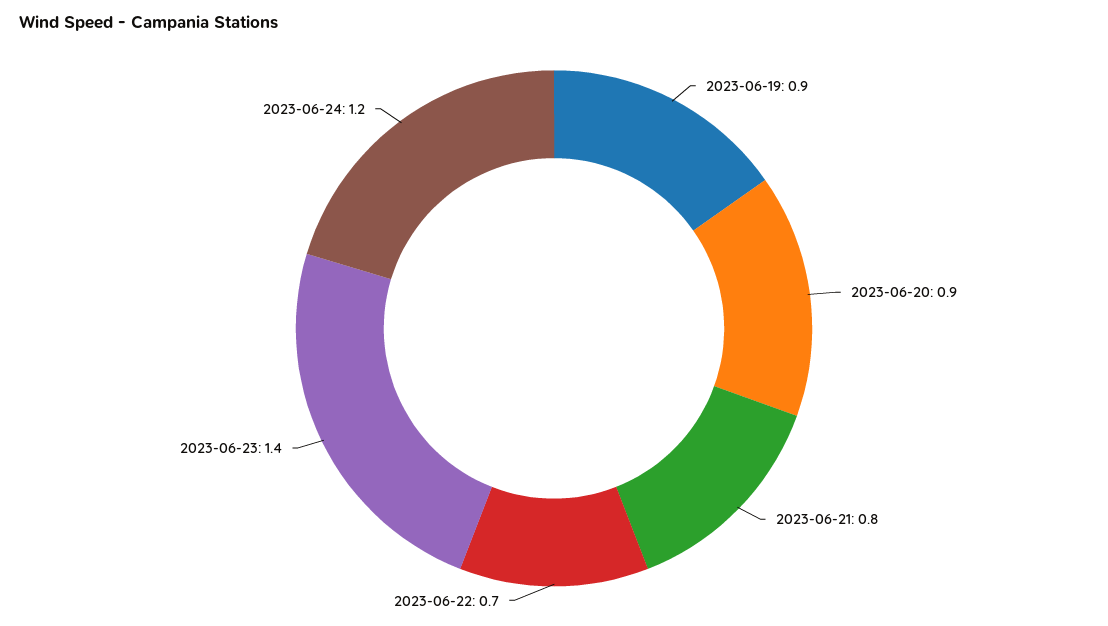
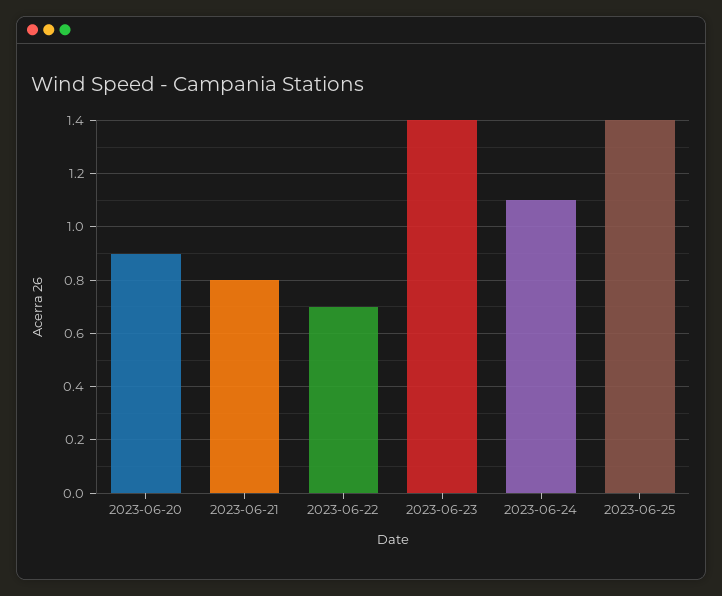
2023-06-19: 0.9 -> none
2023-06-24: 1.2 -> 1.1
2023-06-25: none -> 1.4

